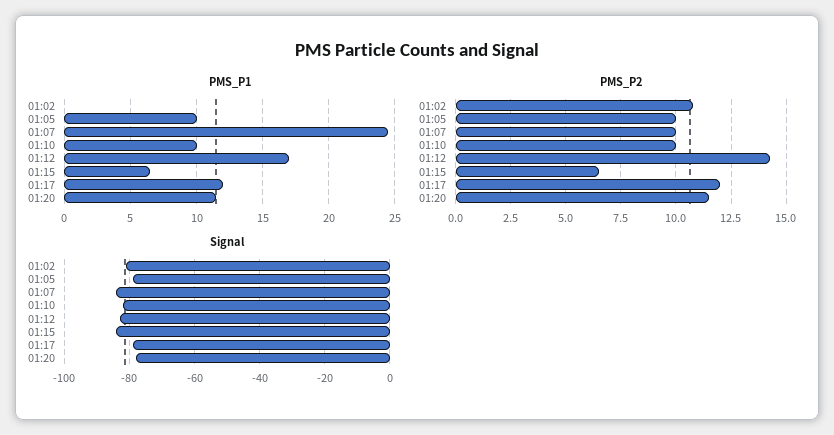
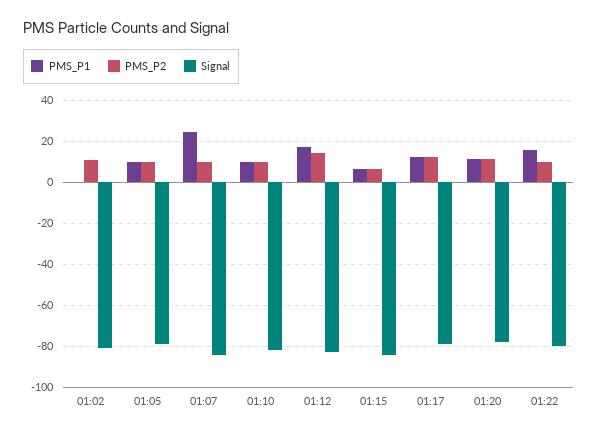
PMS_P1, 01:22: none -> 15
PMS_P2, 01:22: none -> 10
Signal, 01:22: none -> -80

